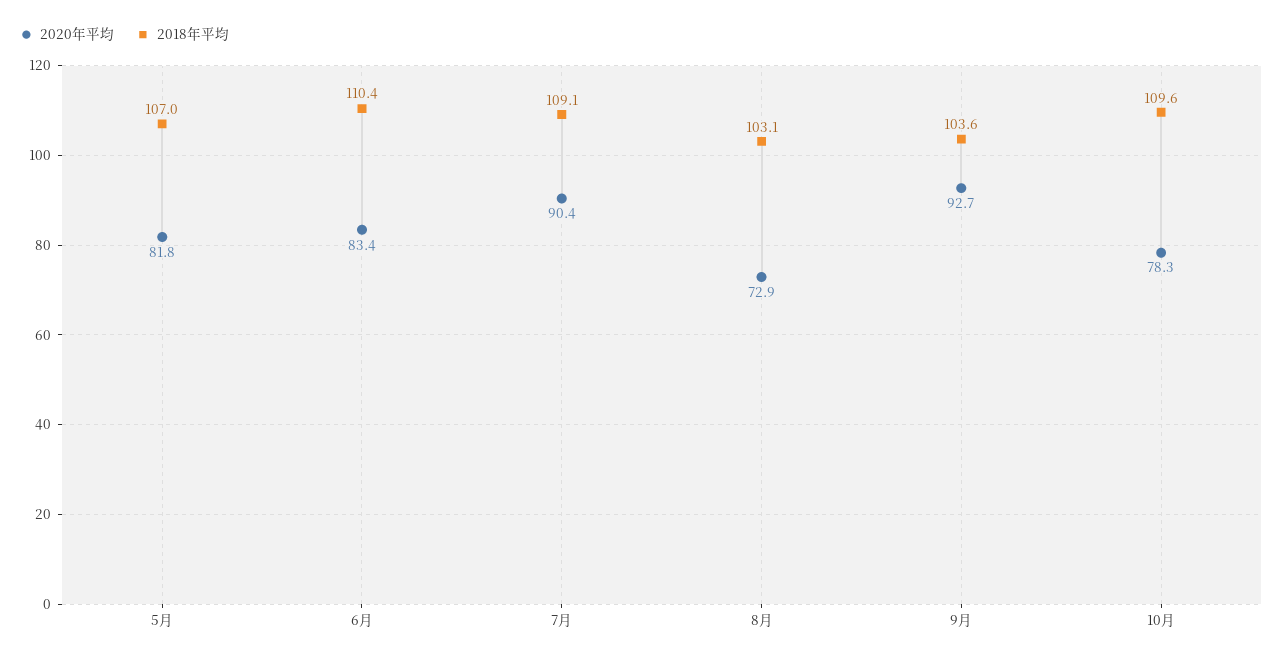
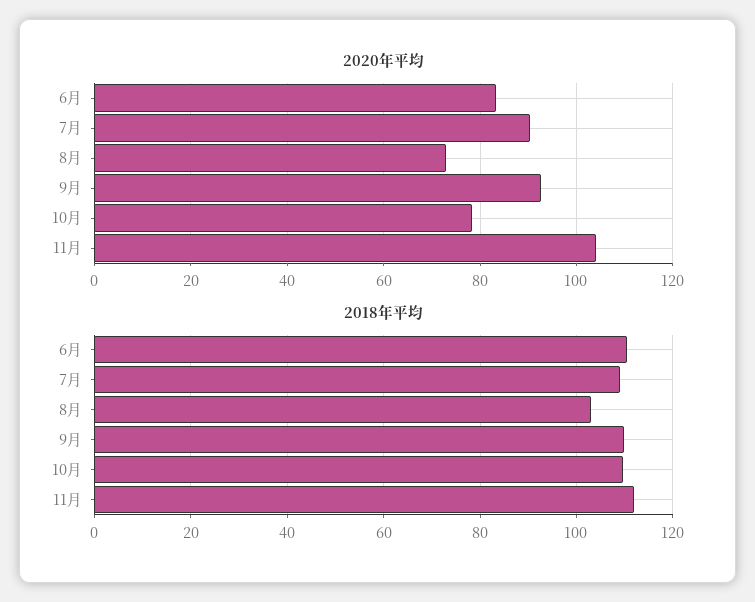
2020年平均, 5月: 81.8 -> none
2018年平均, 5月: 107 -> none
2018年平均, 9月: 103.6 -> 110
2020年平均, 11月: none -> 104
2018年平均, 11月: none -> 112

